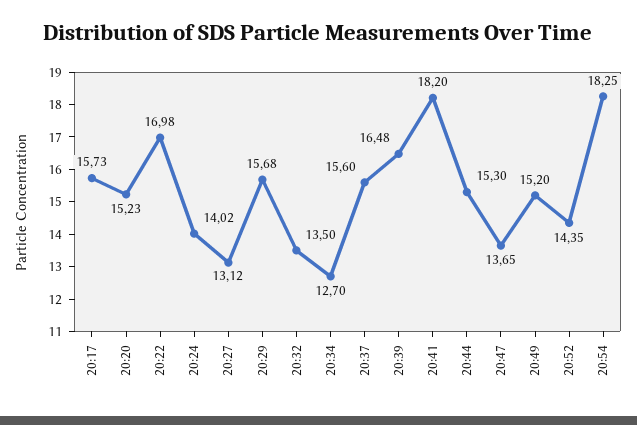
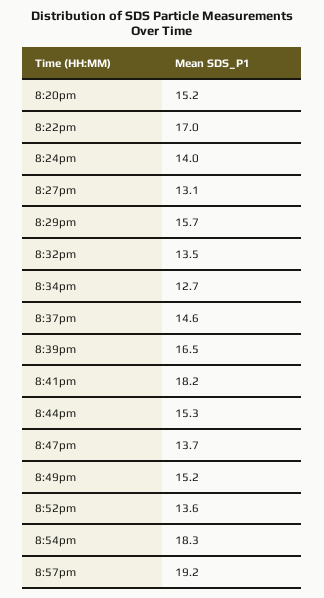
20:17: 15.73 -> none
20:37: 15.6 -> 14.6
20:52: 14.35 -> 13.6
8:57pm: none -> 19.2

